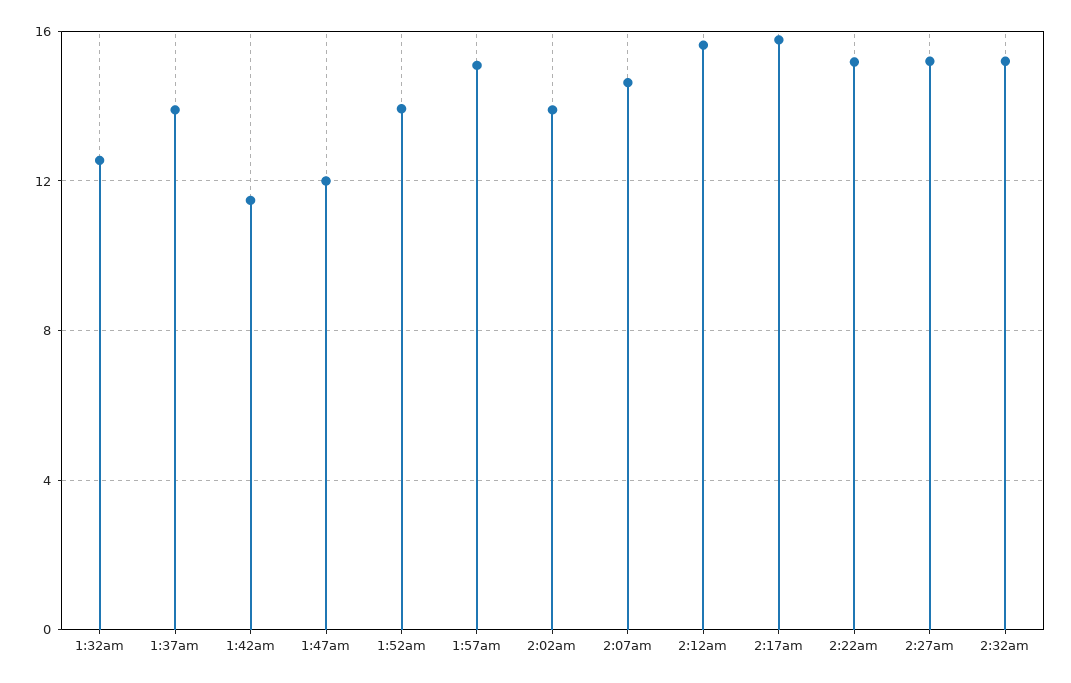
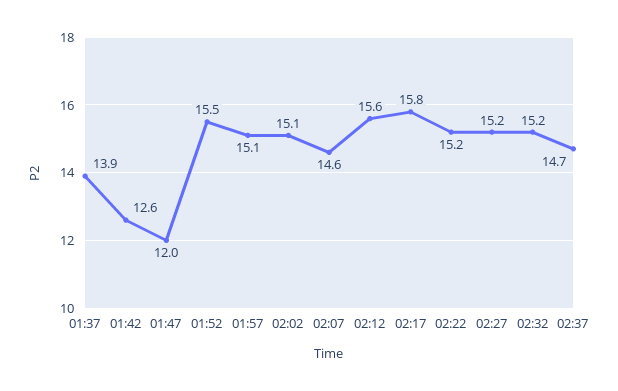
1:32am: 12.5 -> none
1:42am: 11.5 -> 12.6
1:52am: 14 -> 15.5
2:02am: 14 -> 15.1
02:37: none -> 14.7

